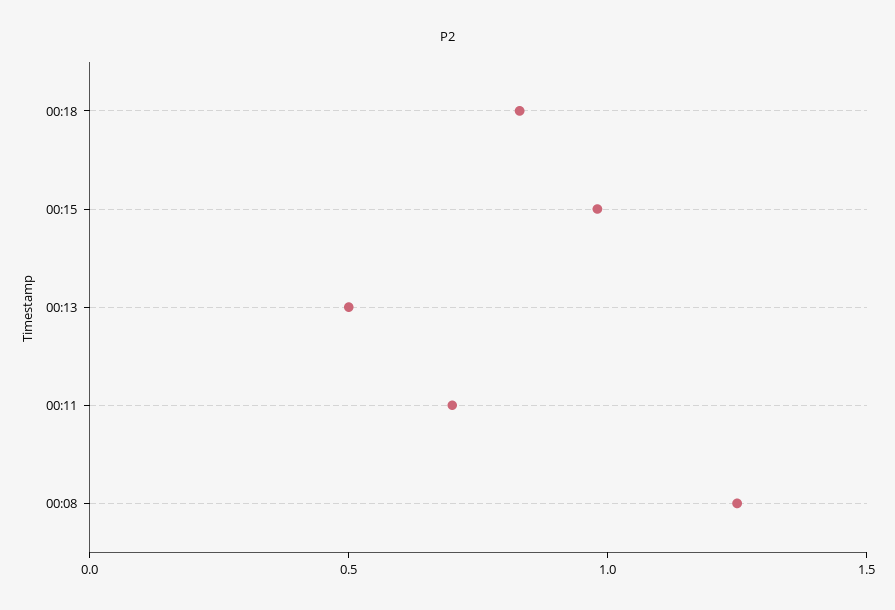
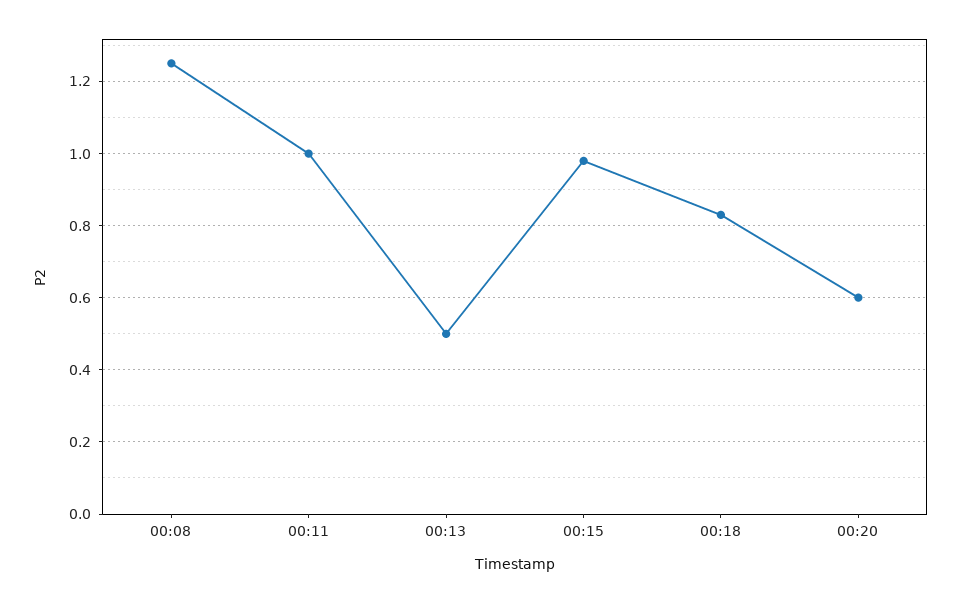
00:11: 0.7 -> 1
00:20: none -> 0.6

